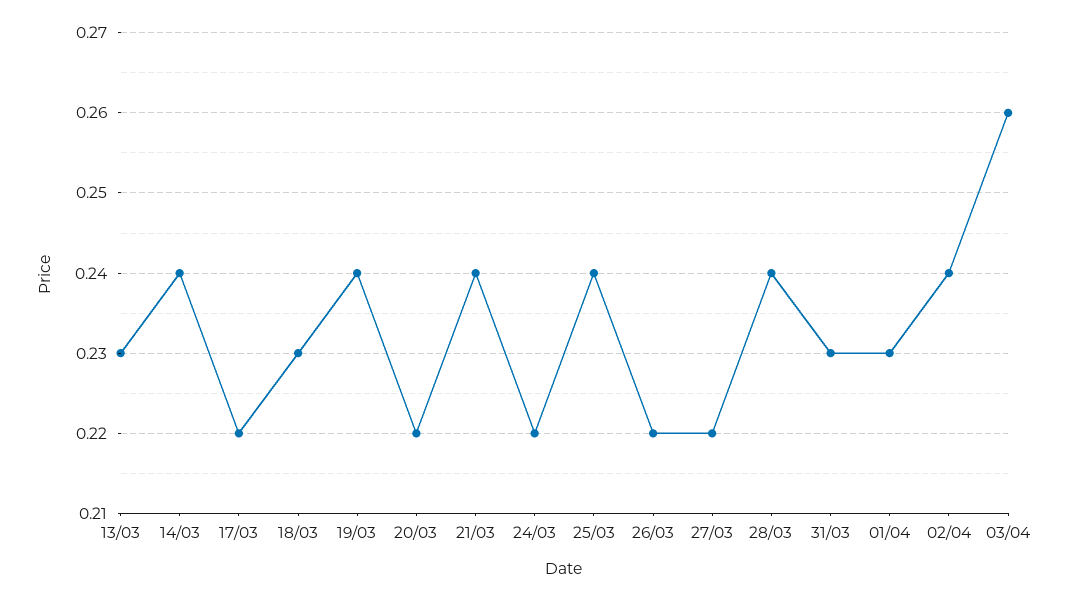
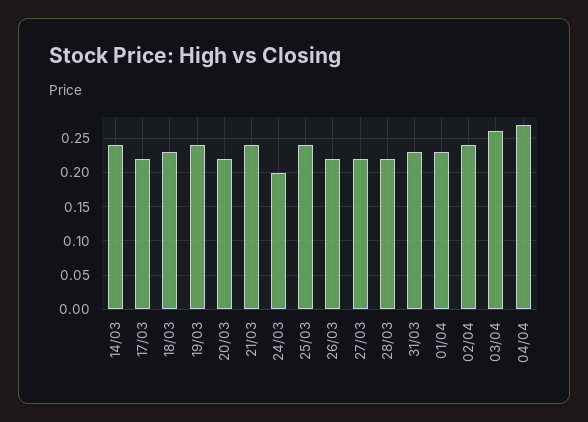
13/03: 0.23 -> none
24/03: 0.22 -> 0.2
28/03: 0.24 -> 0.22
04/04: none -> 0.27

